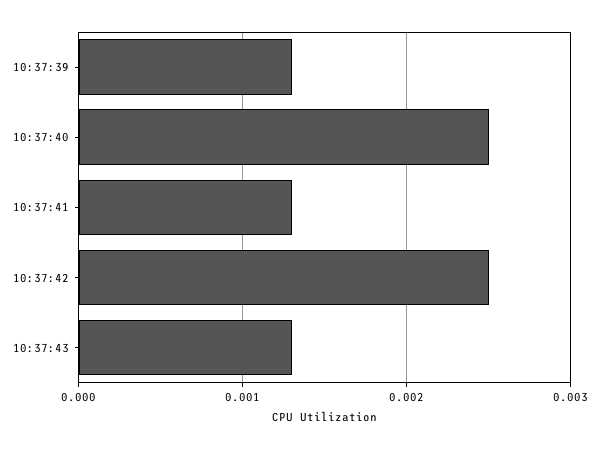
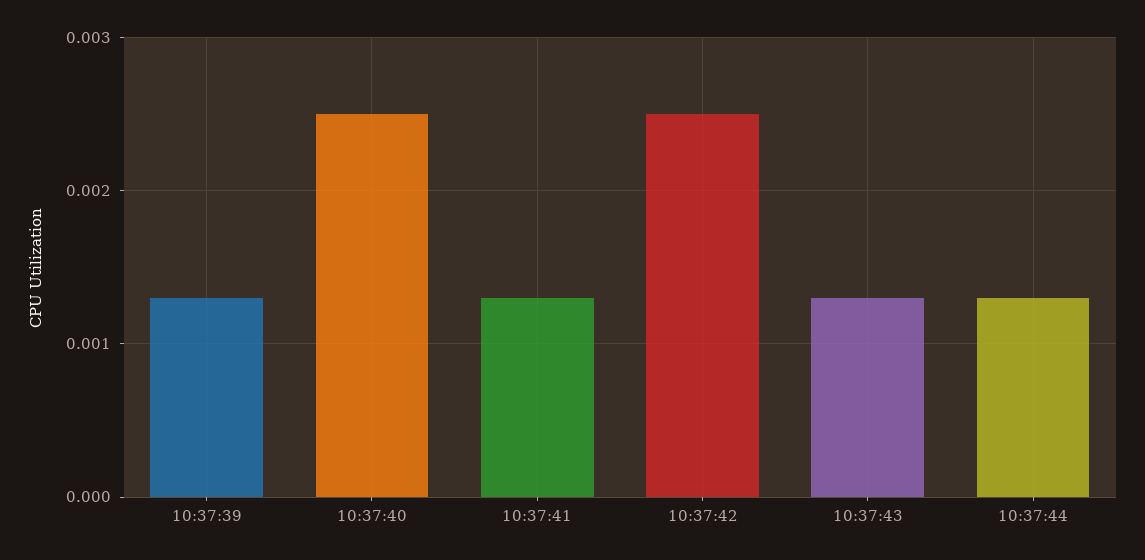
10:37:44: none -> 0.0013

